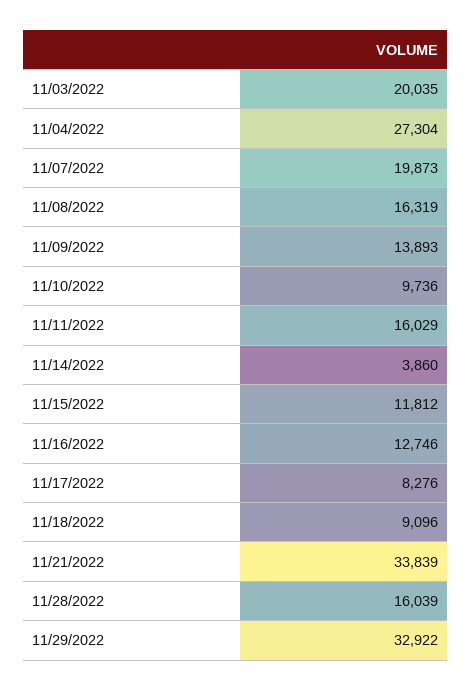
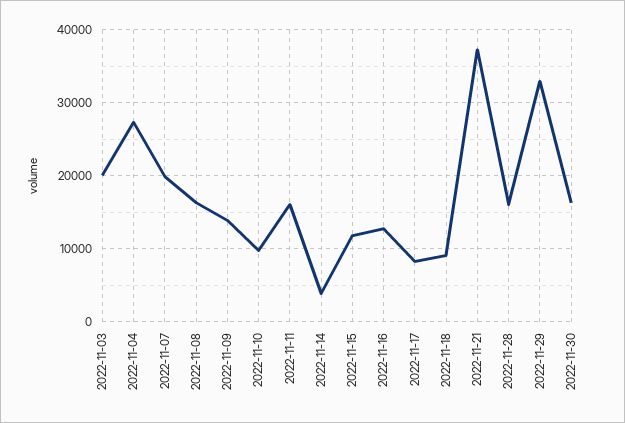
11/21/2022: 33839 -> 37000
2022-11-30: none -> 16000

